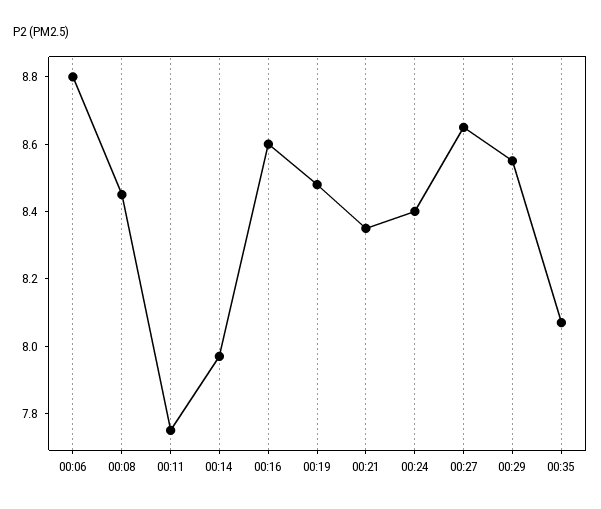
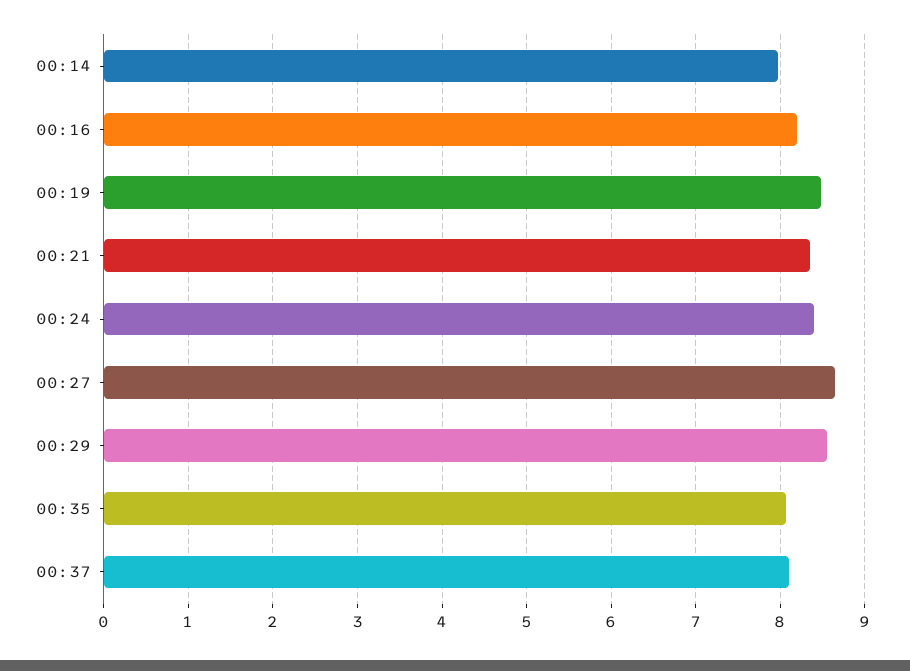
00:06: 8.8 -> none
00:08: 8.45 -> none
00:11: 7.75 -> none
00:16: 8.6 -> 8.2
00:37: none -> 8.1

